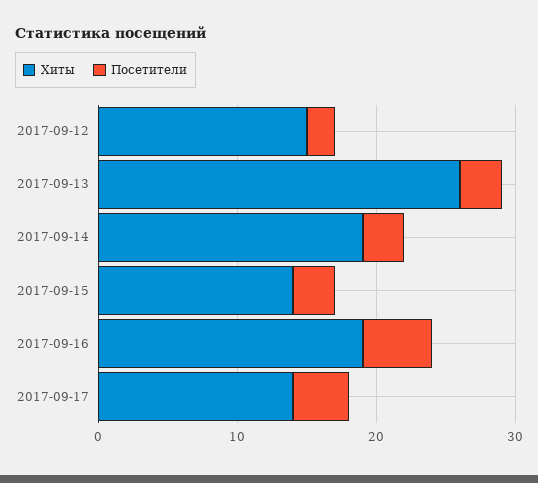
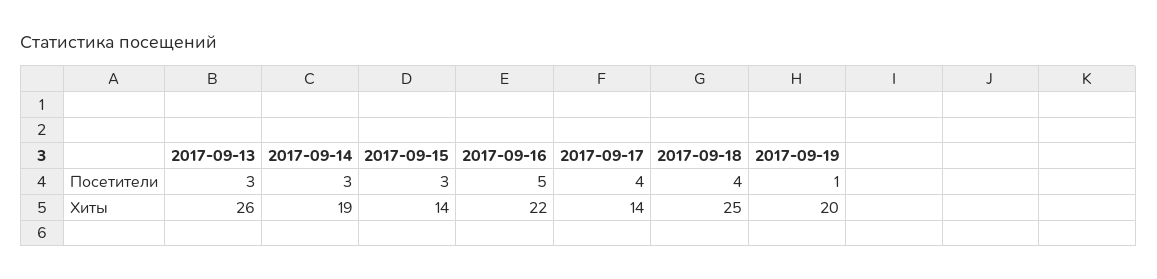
Хиты, 2017-09-12: 15 -> none
Посетители, 2017-09-12: 2 -> none
Хиты, 2017-09-16: 19 -> 22
Посетители, 2017-09-18: none -> 4
Посетители, 2017-09-19: none -> 1
Хиты, 2017-09-18: none -> 25
Хиты, 2017-09-19: none -> 20

